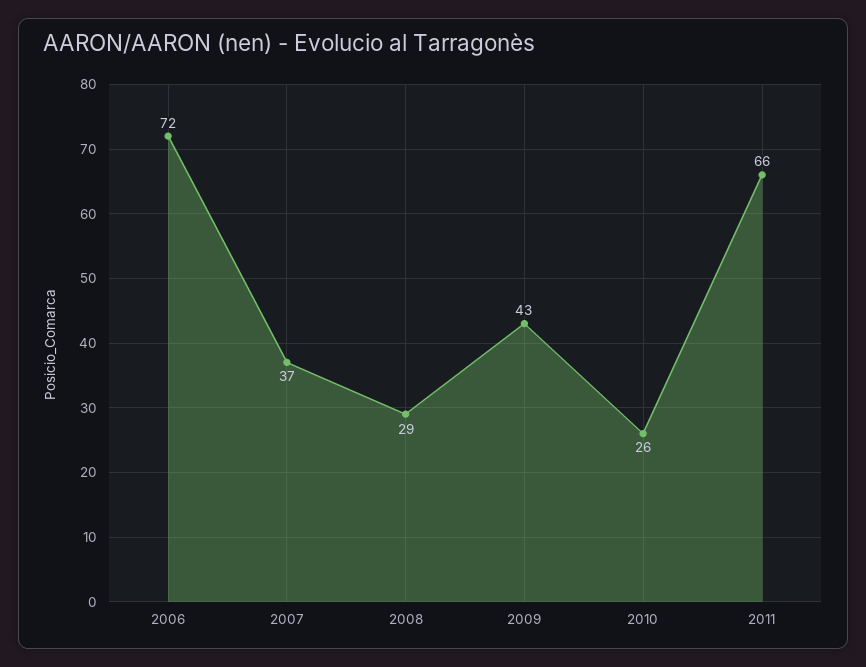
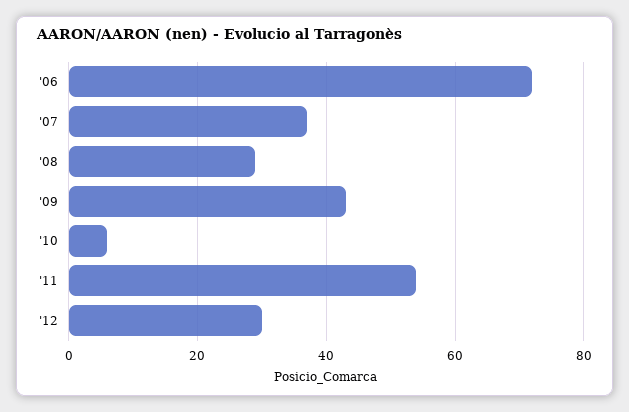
2010: 26 -> 5
2011: 66 -> 55
'12: none -> 30

